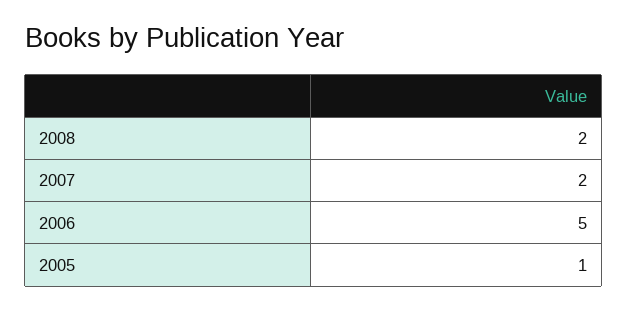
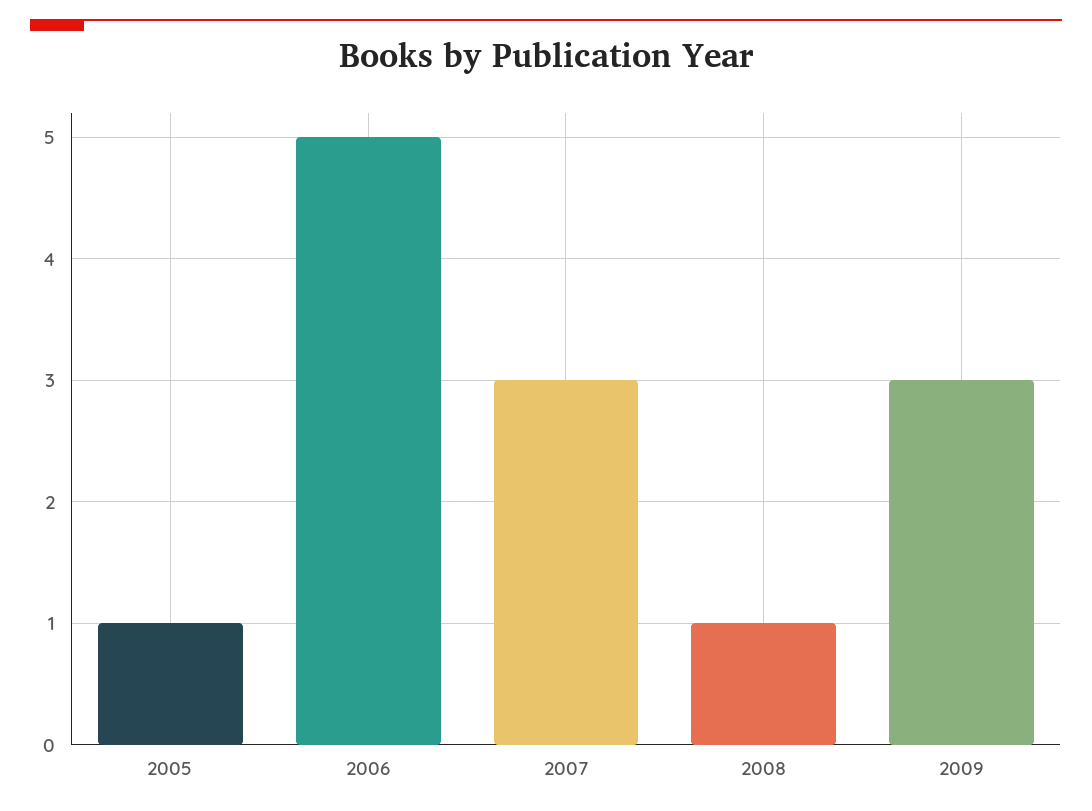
2008: 2 -> 1
2007: 2 -> 3
2009: none -> 3

